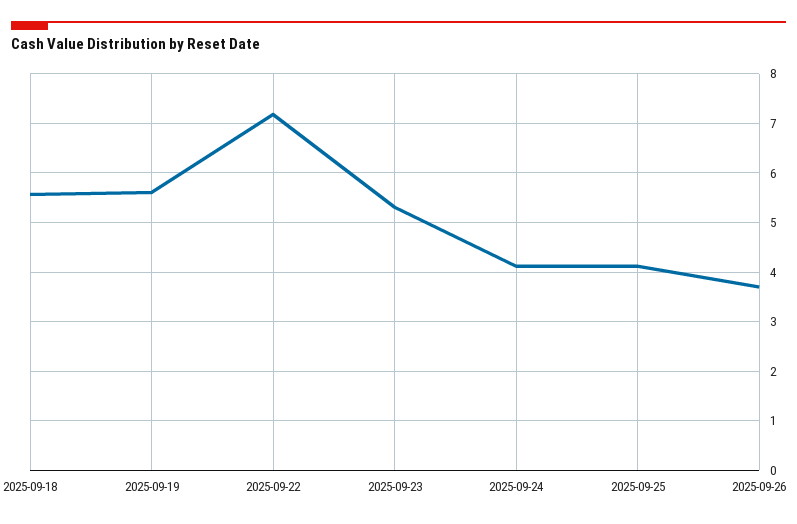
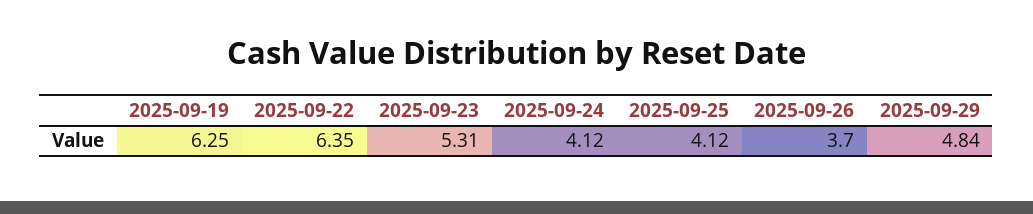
2025-09-18: 5.6 -> none
2025-09-19: 5.6 -> 6.25
2025-09-22: 7.2 -> 6.35
2025-09-29: none -> 4.84

